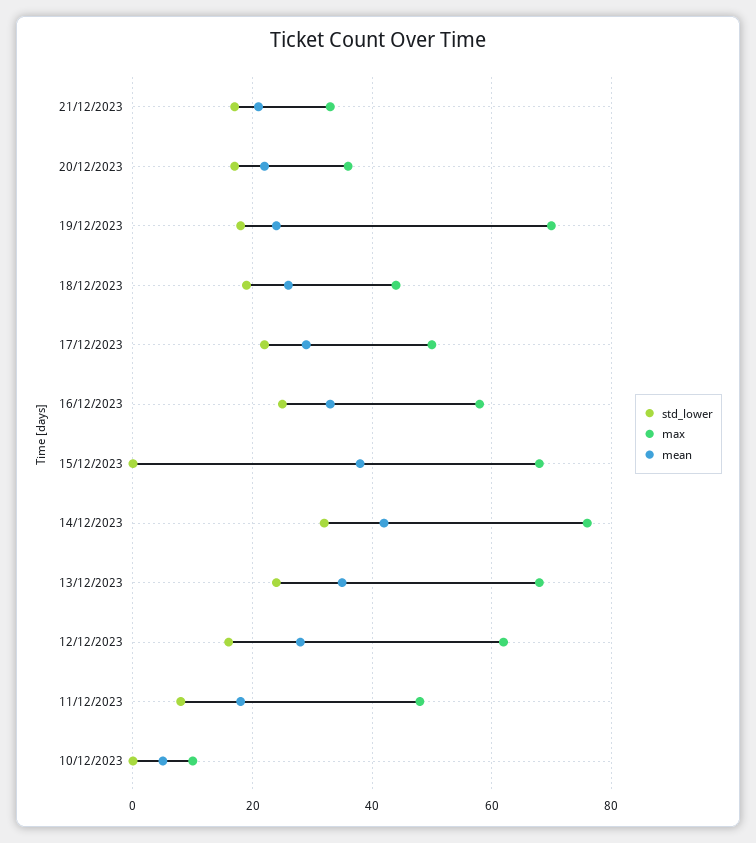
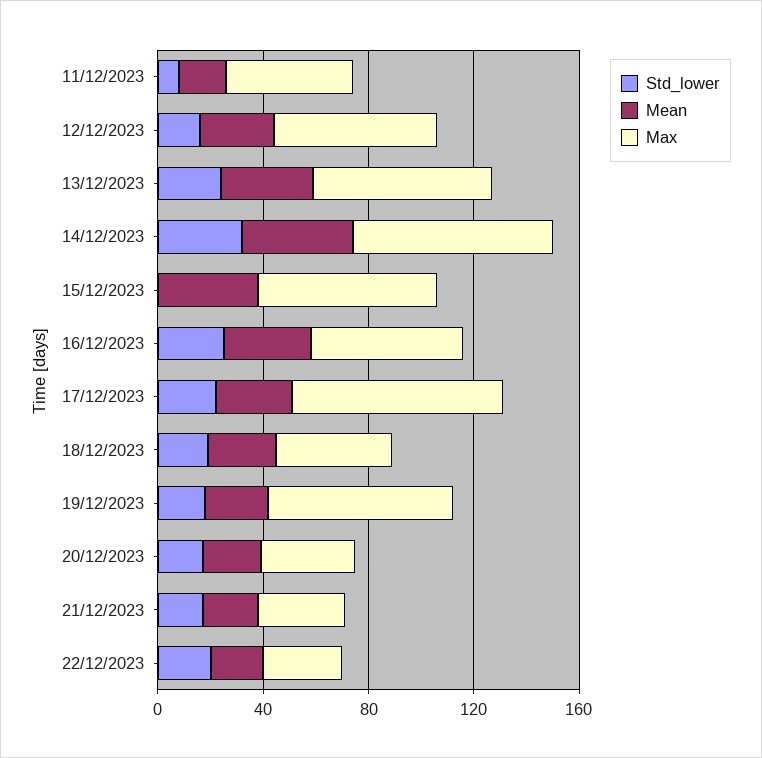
max, 17/12/2023: 50 -> 80
std_lower, 10/12/2023: 0 -> none
max, 10/12/2023: 10 -> none
mean, 10/12/2023: 5 -> none
std_lower, 22/12/2023: none -> 20
mean, 22/12/2023: none -> 20
max, 22/12/2023: none -> 30

